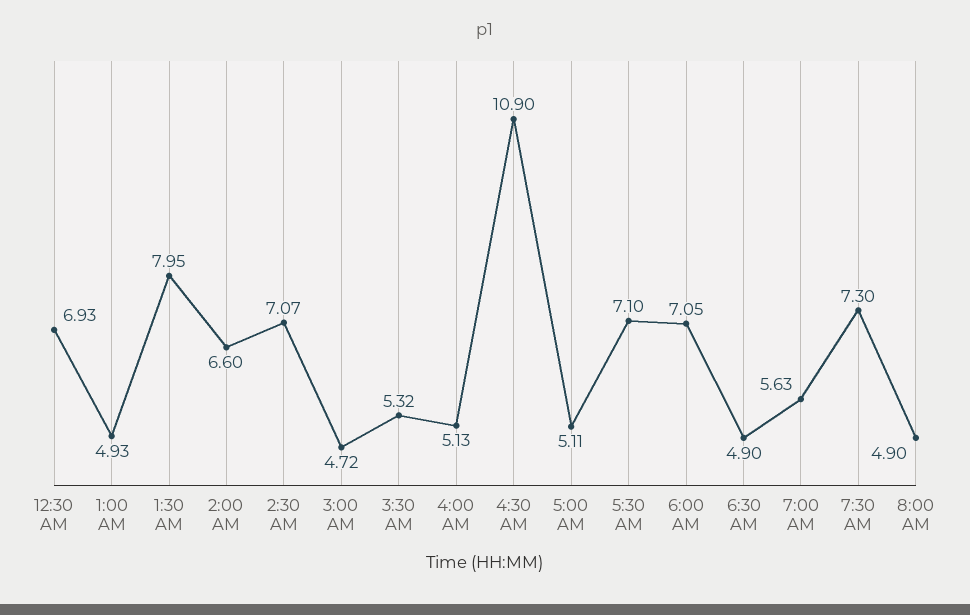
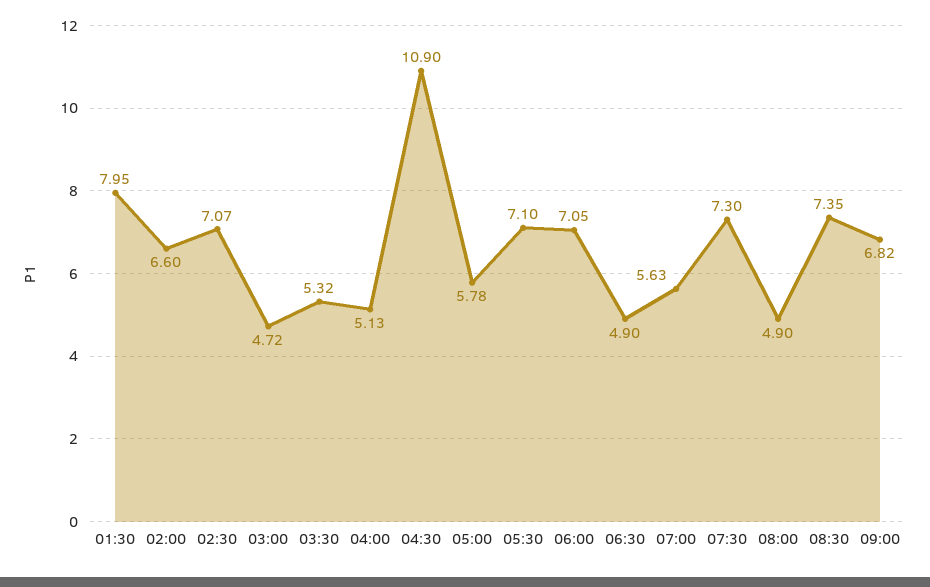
12:30 AM: 6.93 -> none
1:00 AM: 4.93 -> none
5:00 AM: 5.11 -> 5.78
08:30: none -> 7.35
09:00: none -> 6.82

